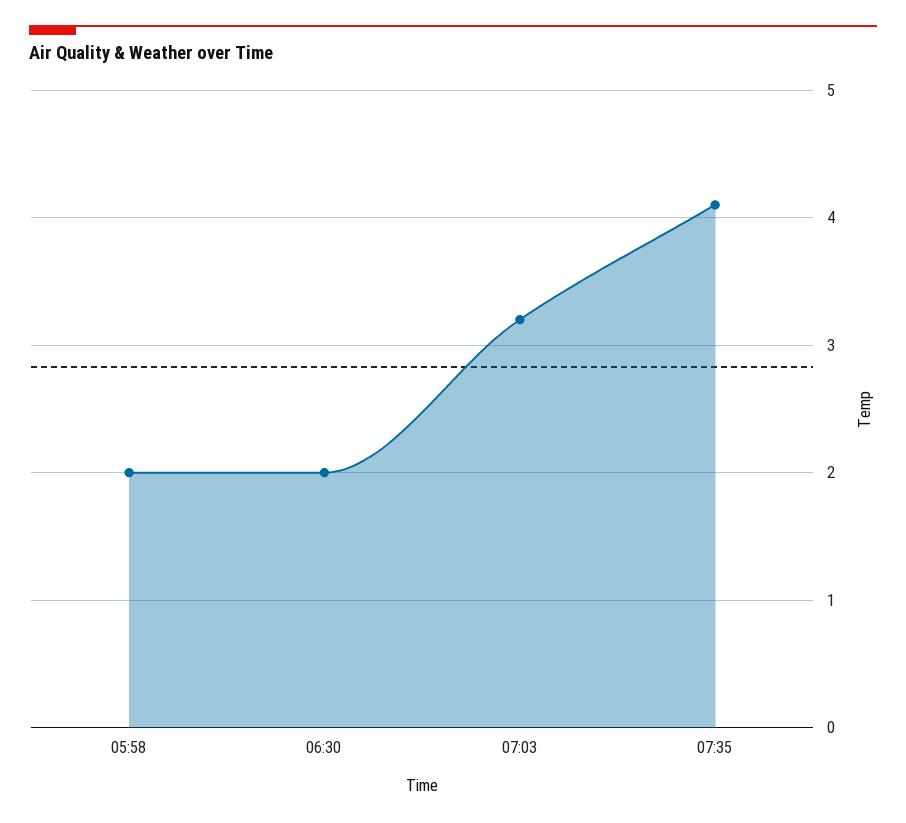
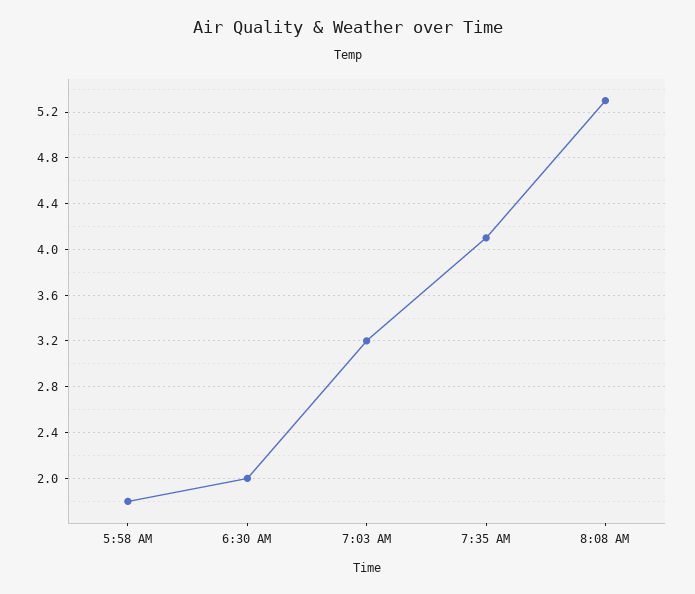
05:58: 2 -> 1.8
8:08 AM: none -> 5.3

